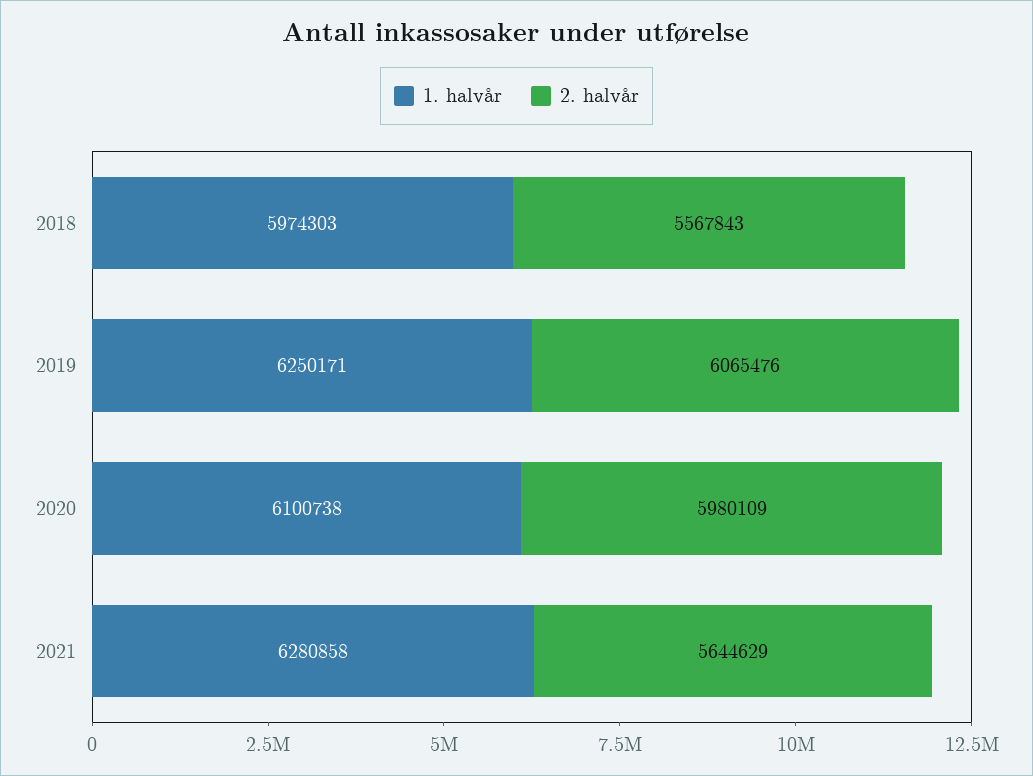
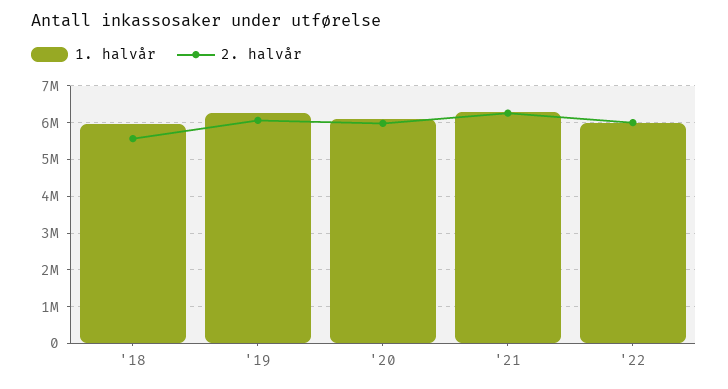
2. halvår, 2021: 5644629 -> 6200000
1. halvår, '22: none -> 6000000
2. halvår, '22: none -> 6000000

